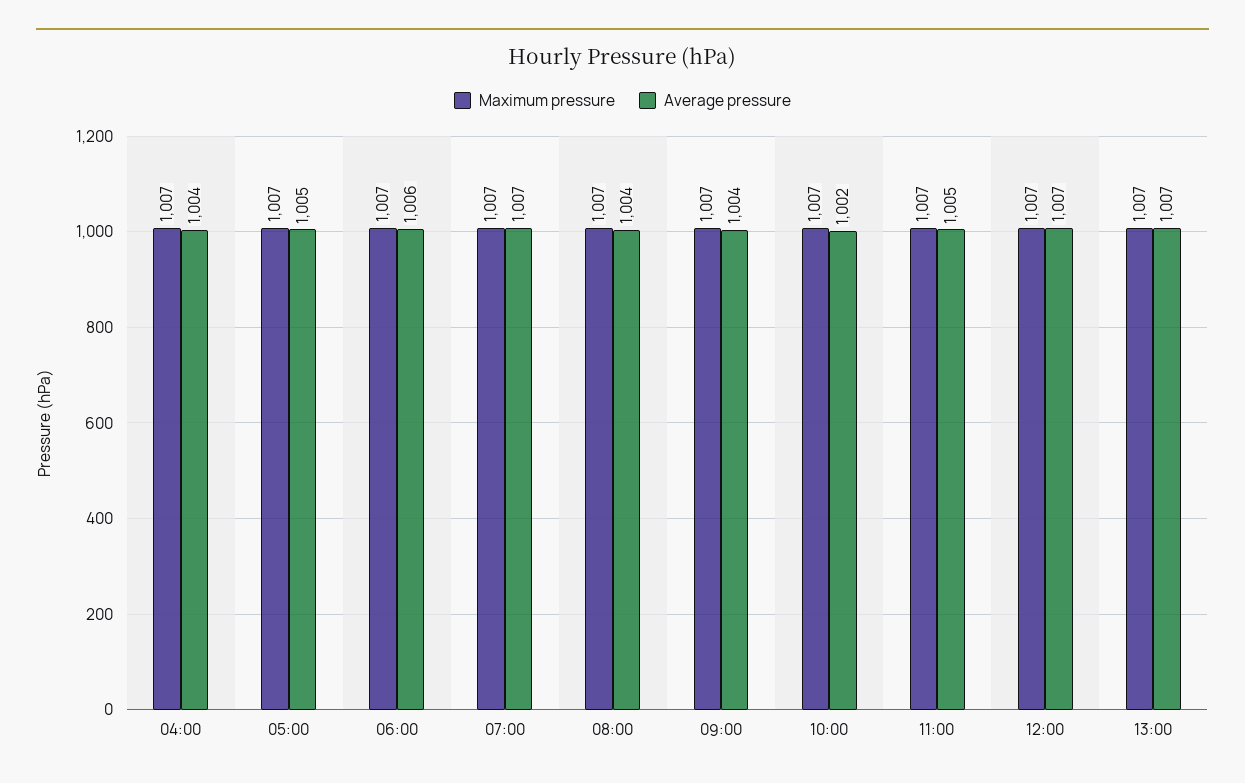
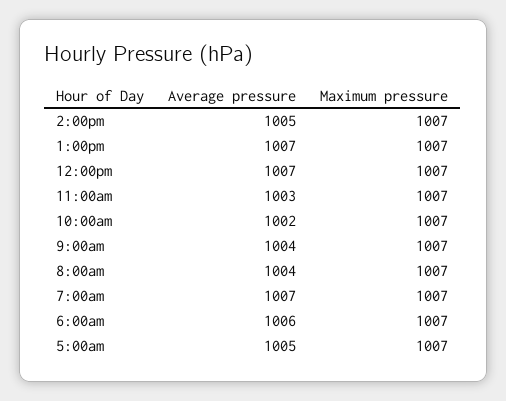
Maximum pressure, 04:00: 1007 -> none
Average pressure, 04:00: 1004 -> none
Average pressure, 11:00: 1005 -> 1003
Average pressure, 2:00pm: none -> 1005
Maximum pressure, 2:00pm: none -> 1007

